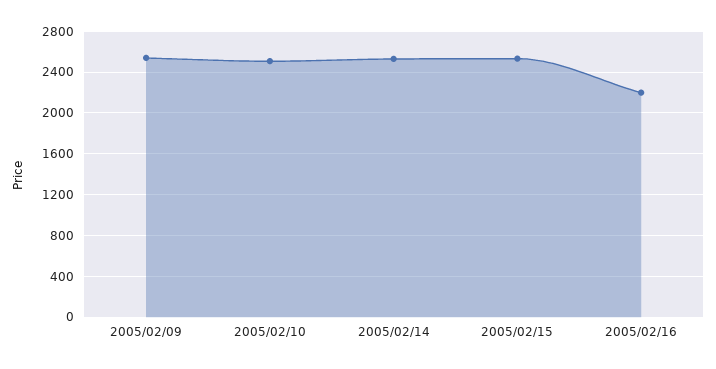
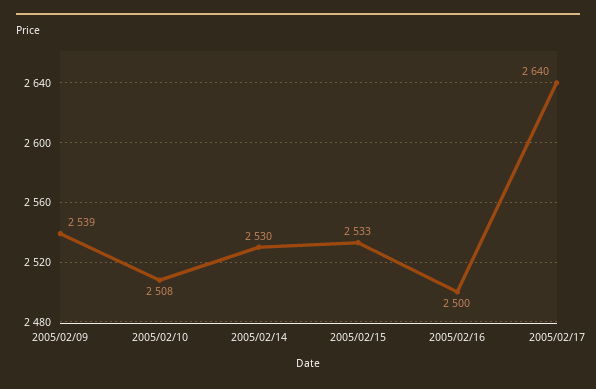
2005/02/16: 2200 -> 2500
2005/02/17: none -> 2640

